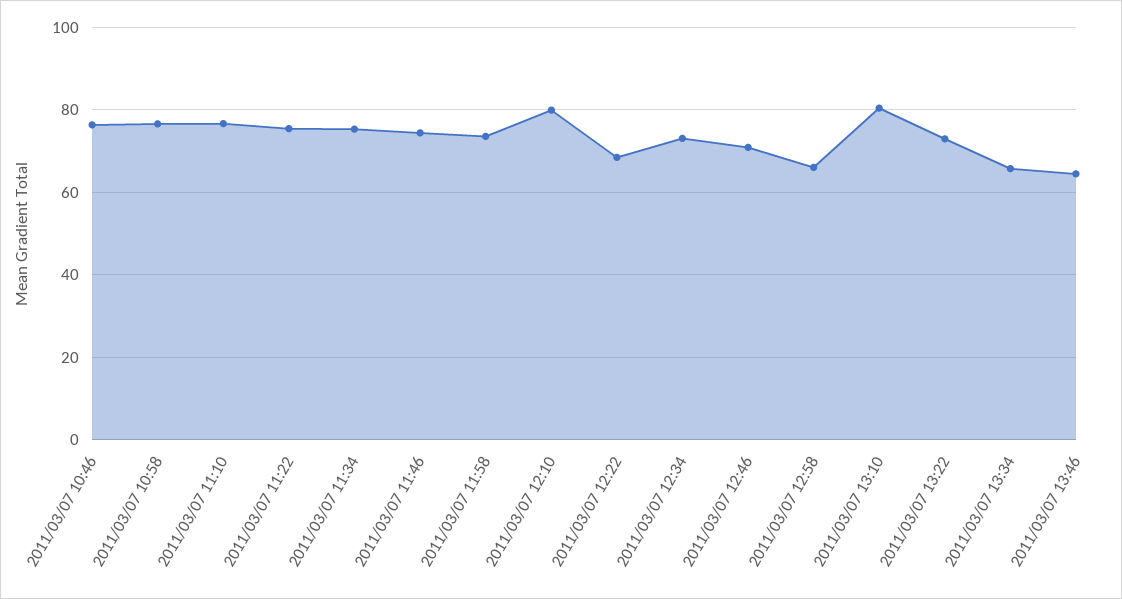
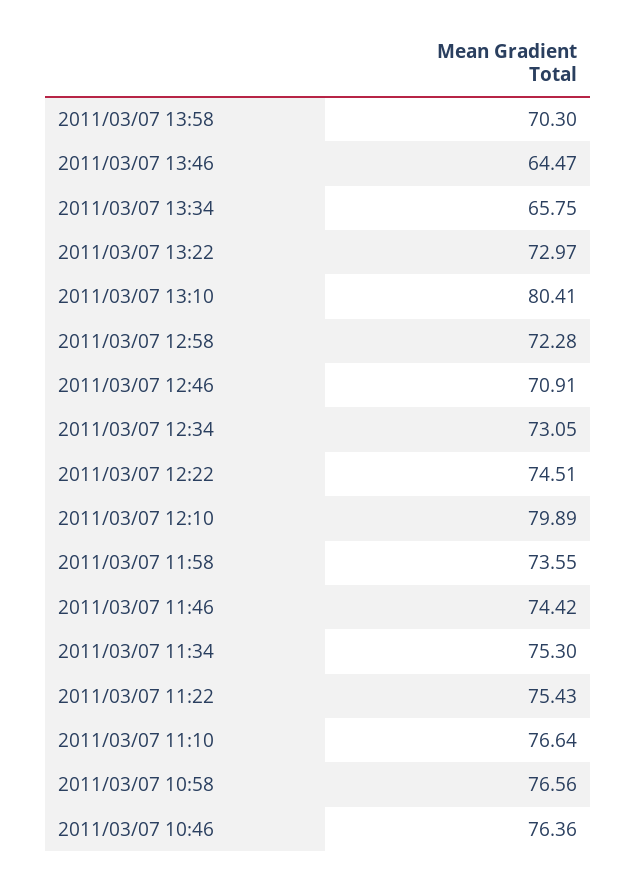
2011/03/07 12:22: 68 -> 74.51
2011/03/07 12:58: 66 -> 72.28
2011/03/07 13:58: none -> 70.3

